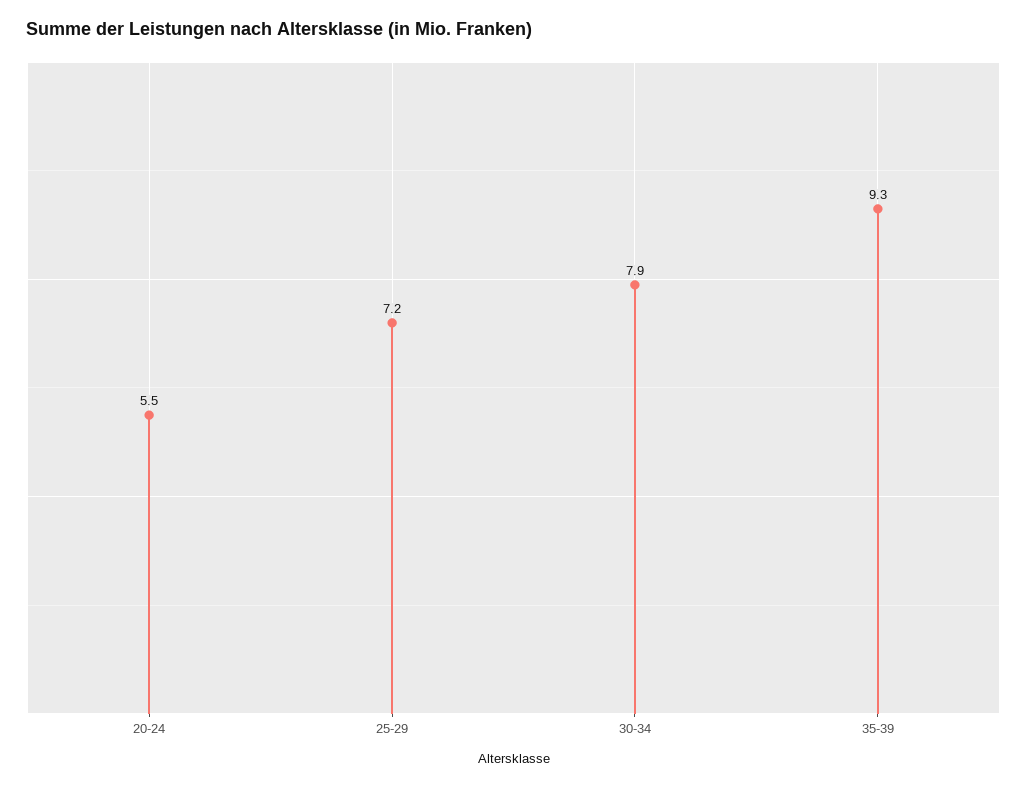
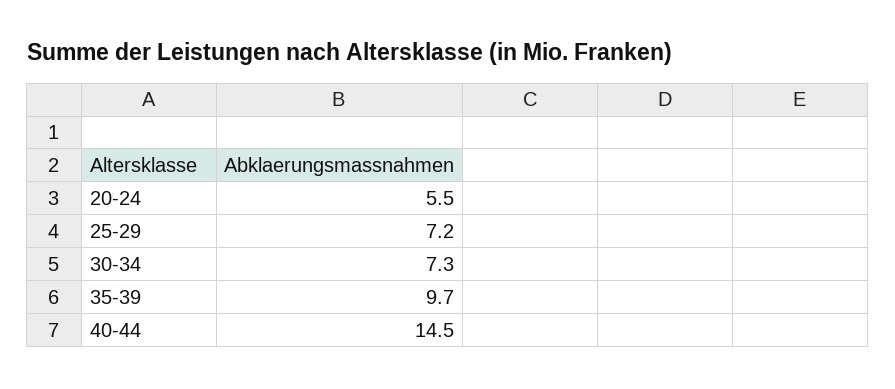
30-34: 7.9 -> 7.3
35-39: 9.3 -> 9.7
40-44: none -> 14.5

